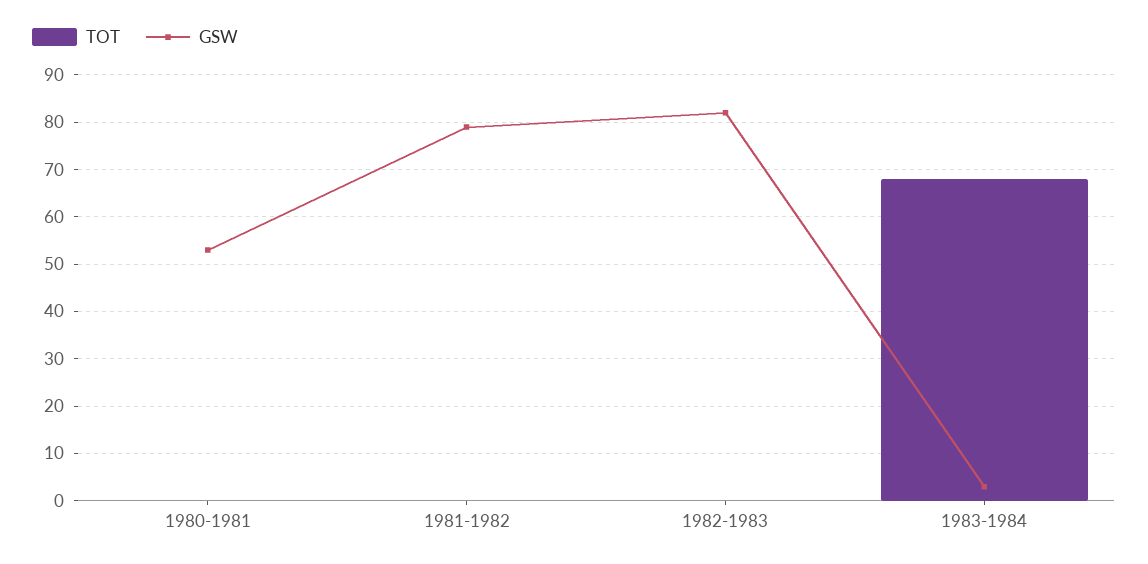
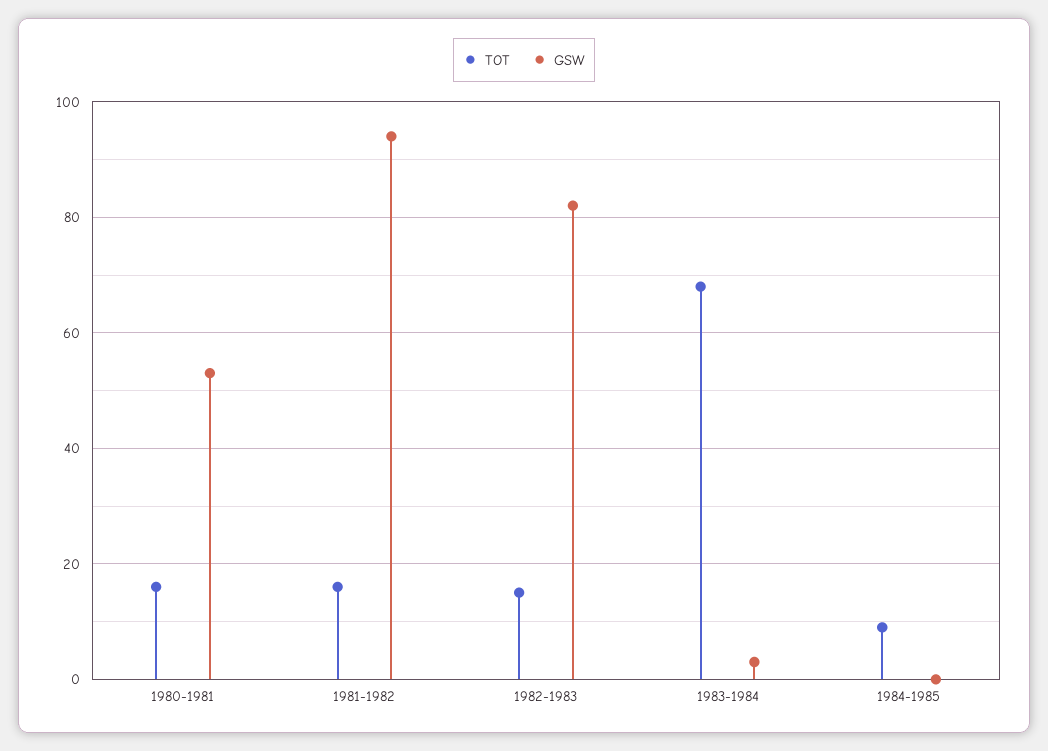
TOT, 1980-1981: 0 -> 15
TOT, 1981-1982: 0 -> 15
GSW, 1981-1982: 80 -> 95
TOT, 1982-1983: 0 -> 15
TOT, 1984-1985: none -> 10
GSW, 1984-1985: none -> 0

